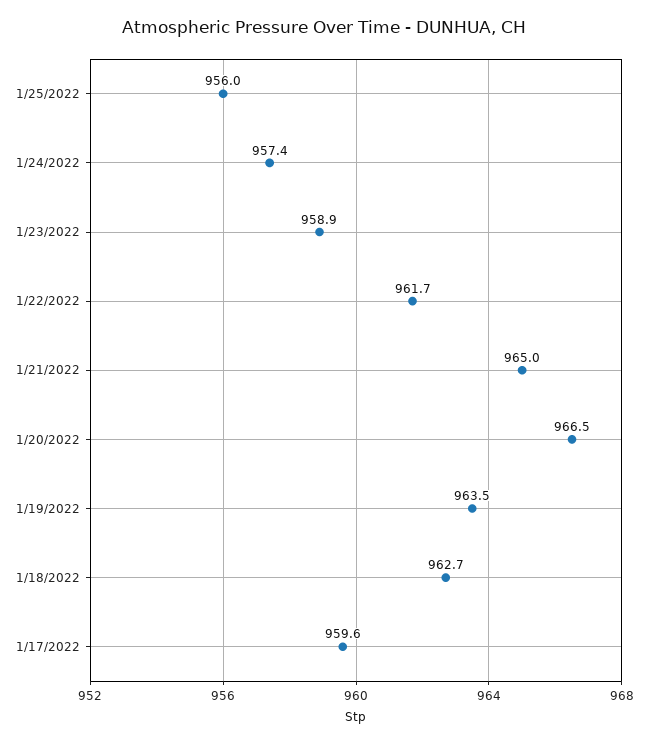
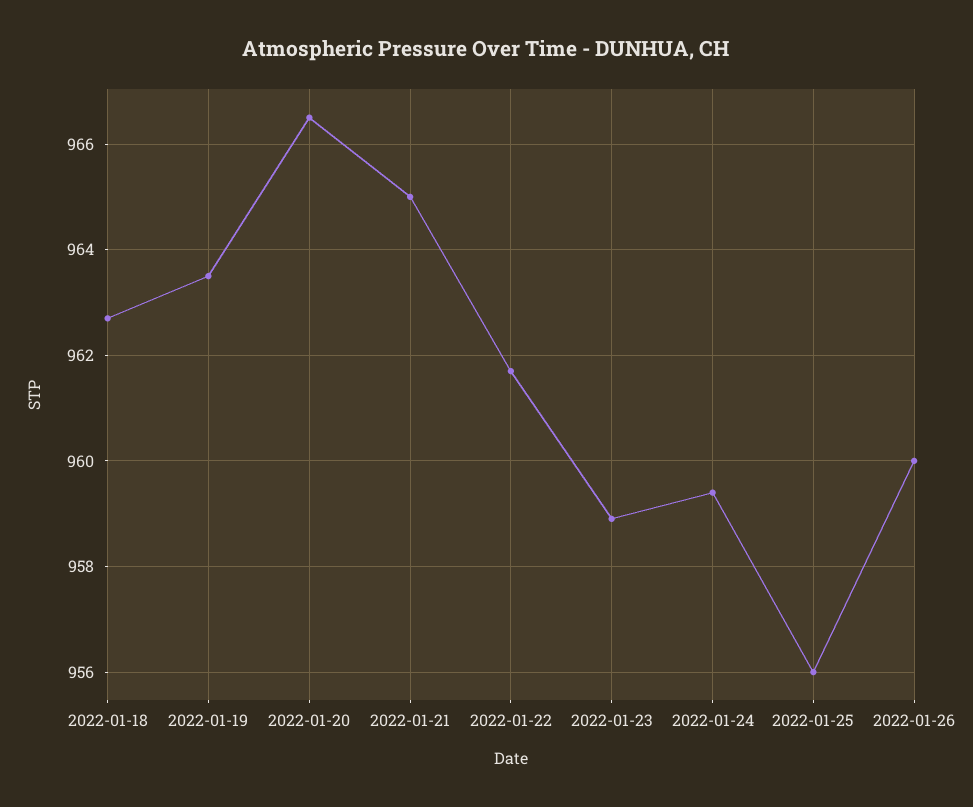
1/24/2022: 957.4 -> 959.5
1/17/2022: 959.6 -> none
2022-01-26: none -> 960

